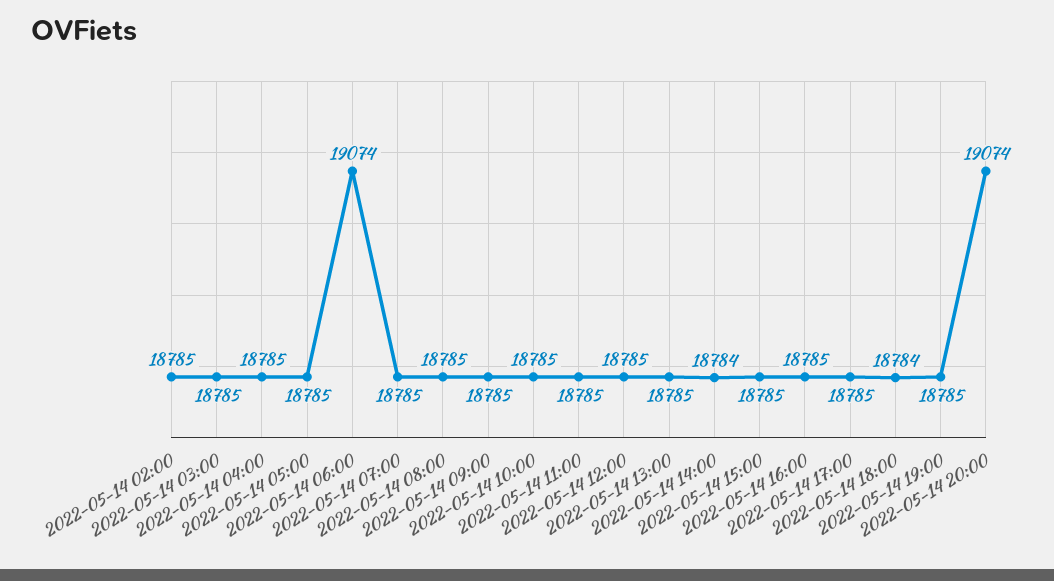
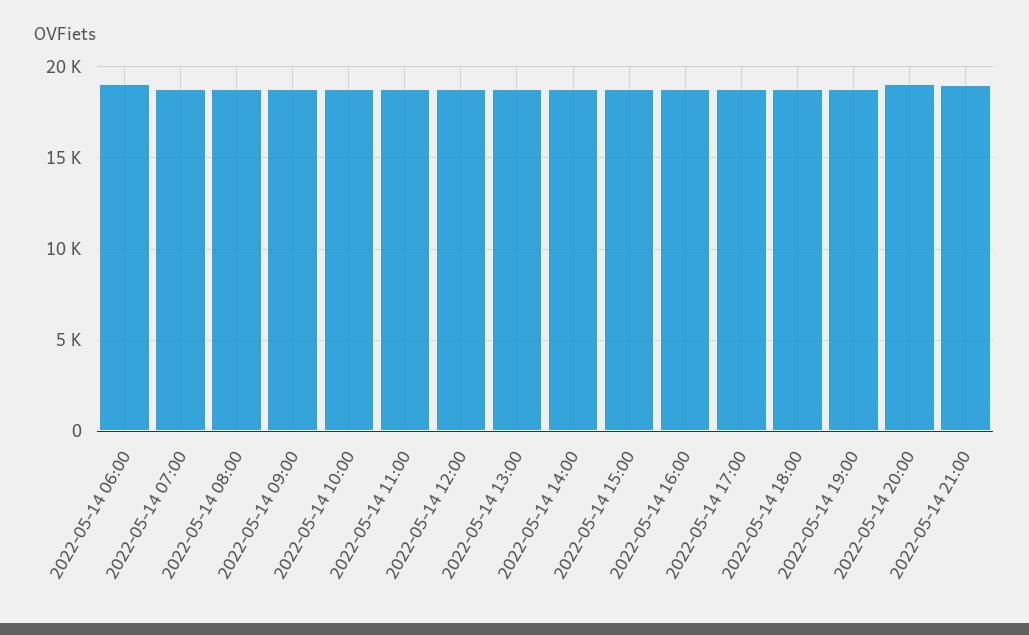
2022-05-14 02:00: 18785 -> none
2022-05-14 03:00: 18785 -> none
2022-05-14 04:00: 18785 -> none
2022-05-14 05:00: 18785 -> none
2022-05-14 21:00: none -> 19000

